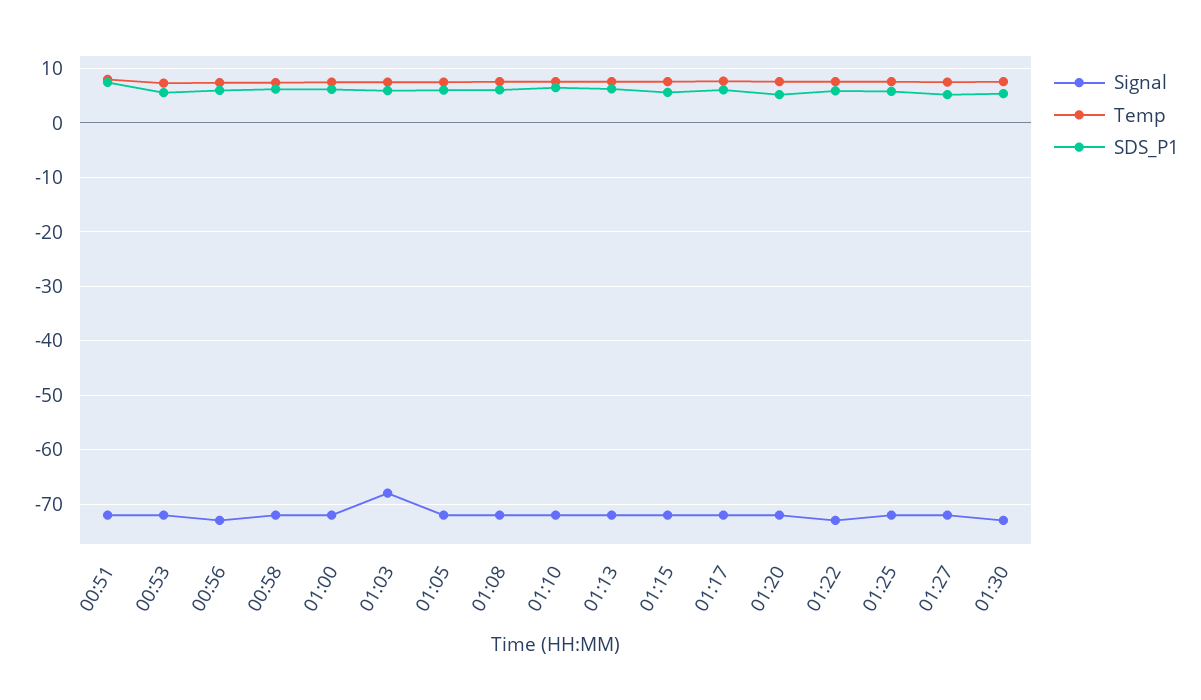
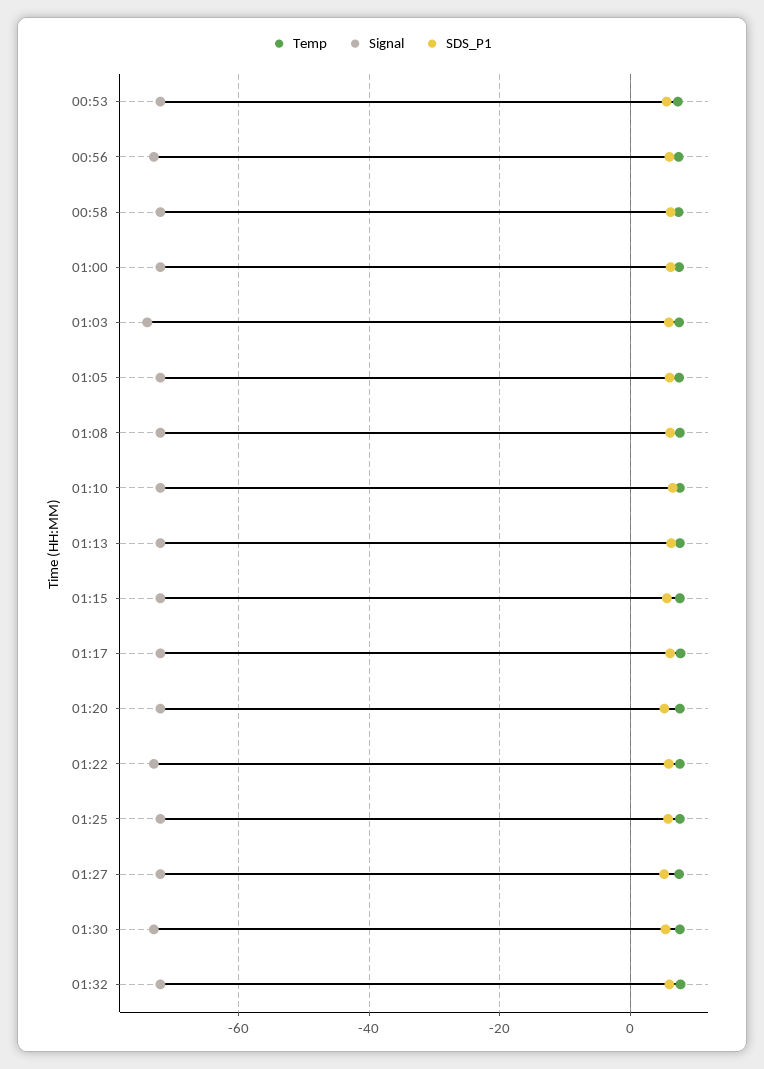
Signal, 00:51: -72 -> none
Temp, 00:51: 8 -> none
SDS_P1, 00:51: 8 -> none
Signal, 01:03: -68 -> -74
Temp, 01:32: none -> 8
Signal, 01:32: none -> -72
SDS_P1, 01:32: none -> 6

